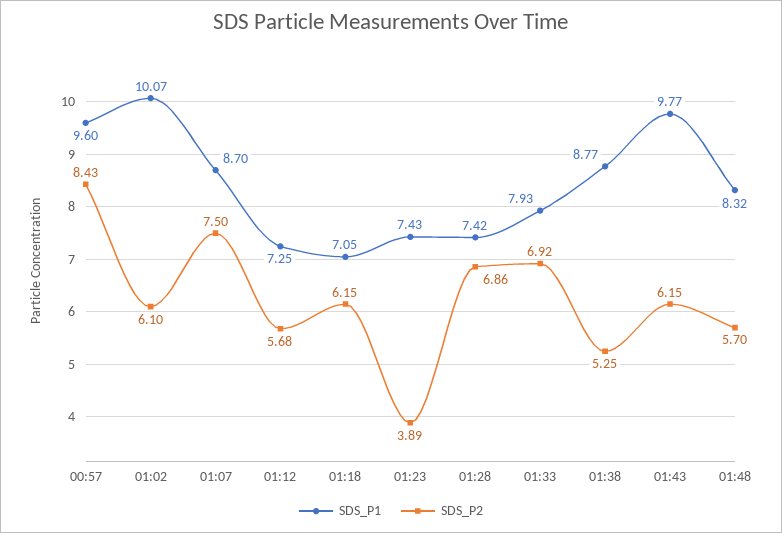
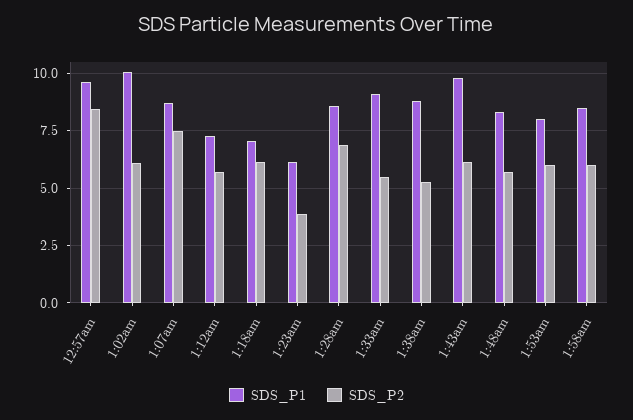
SDS_P1, 01:23: 7.43 -> 6
SDS_P1, 01:28: 7.42 -> 8.5
SDS_P1, 01:33: 7.93 -> 9
SDS_P2, 01:33: 6.92 -> 5.5
SDS_P1, 1:53am: none -> 8
SDS_P2, 1:53am: none -> 6
SDS_P1, 1:58am: none -> 8.5
SDS_P2, 1:58am: none -> 6

